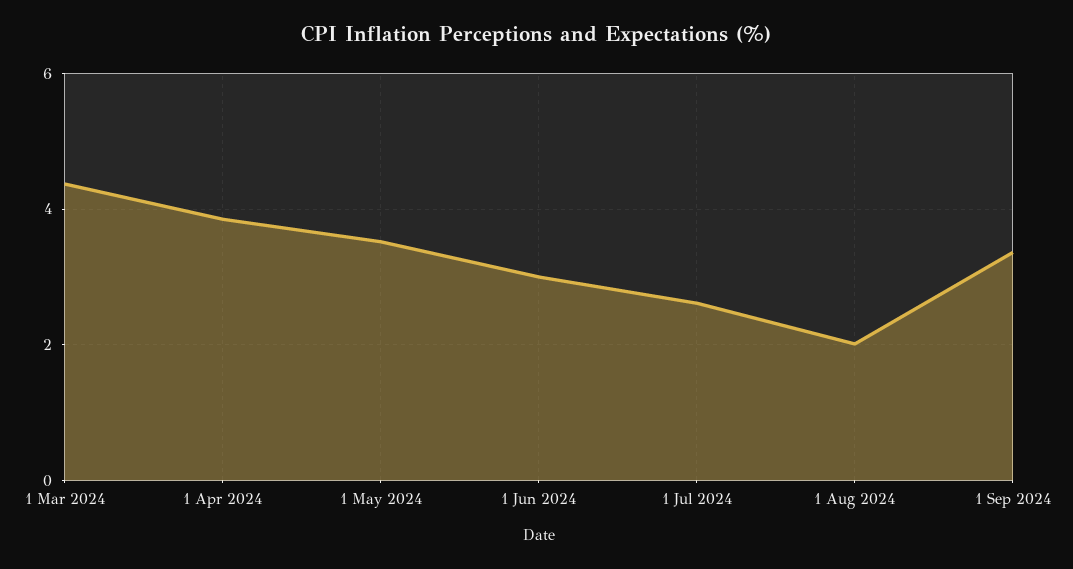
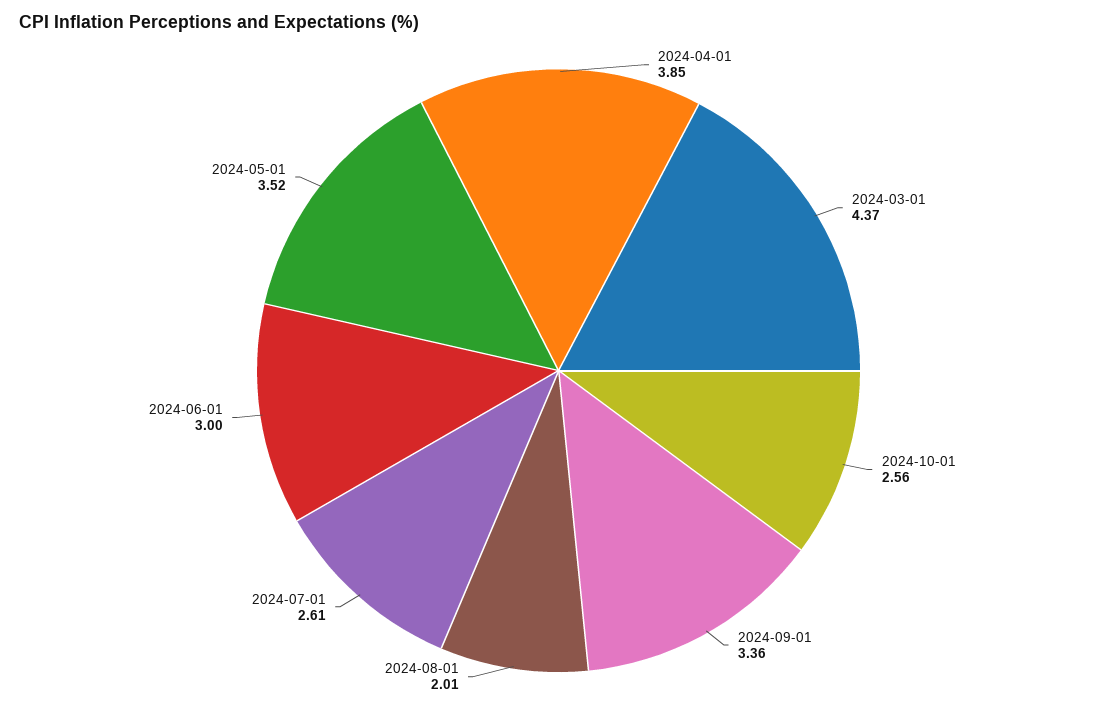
2024-10-01: none -> 2.56

